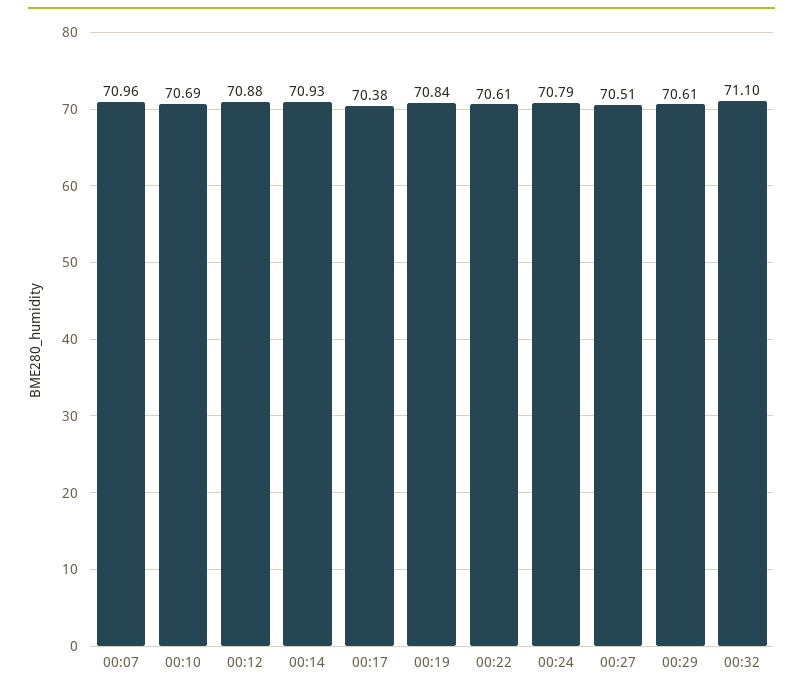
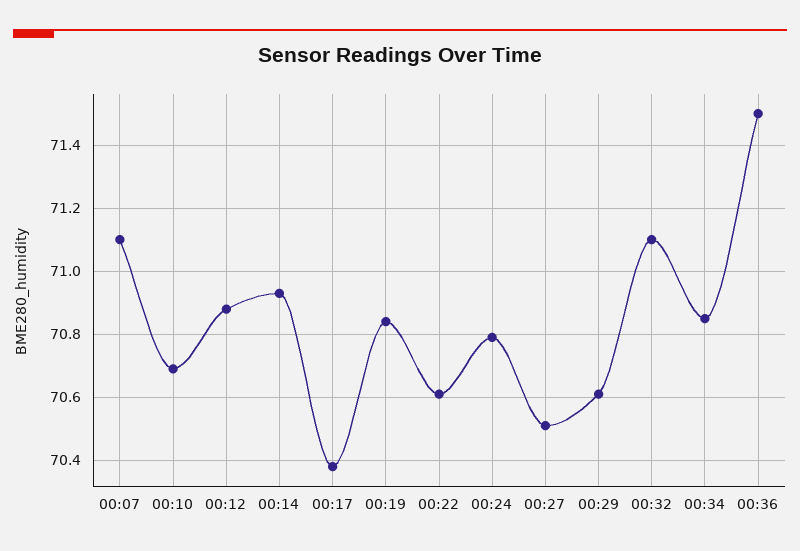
00:07: 70.96 -> 71.1
00:34: none -> 70.85
00:36: none -> 71.5

